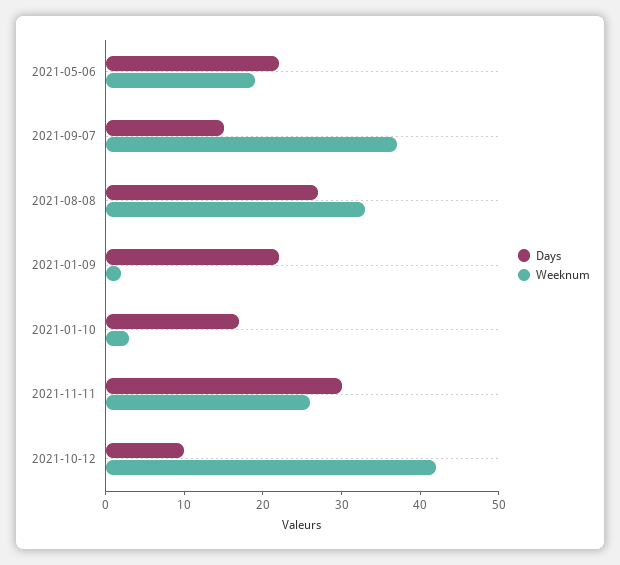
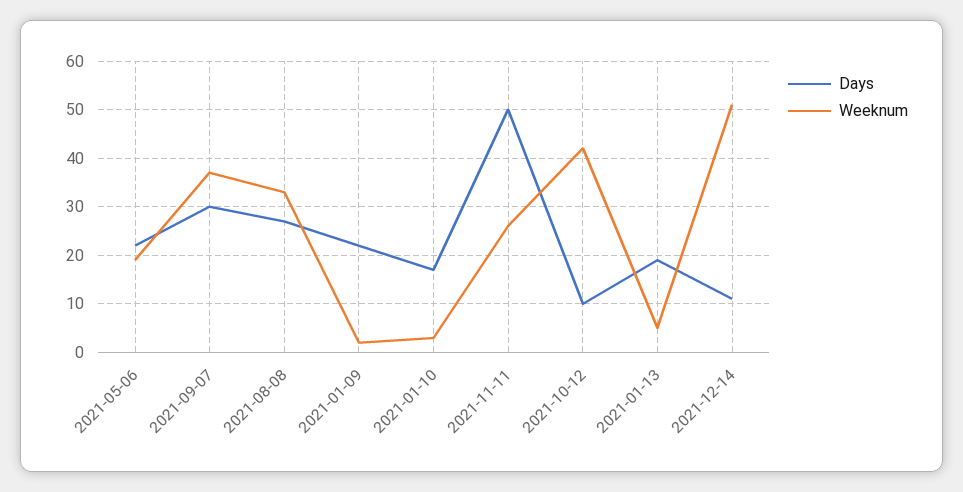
Days, 2021-09-07: 15 -> 30
Days, 2021-11-11: 30 -> 50
Days, 2021-01-13: none -> 20
Weeknum, 2021-01-13: none -> 5
Days, 2021-12-14: none -> 10
Weeknum, 2021-12-14: none -> 50

